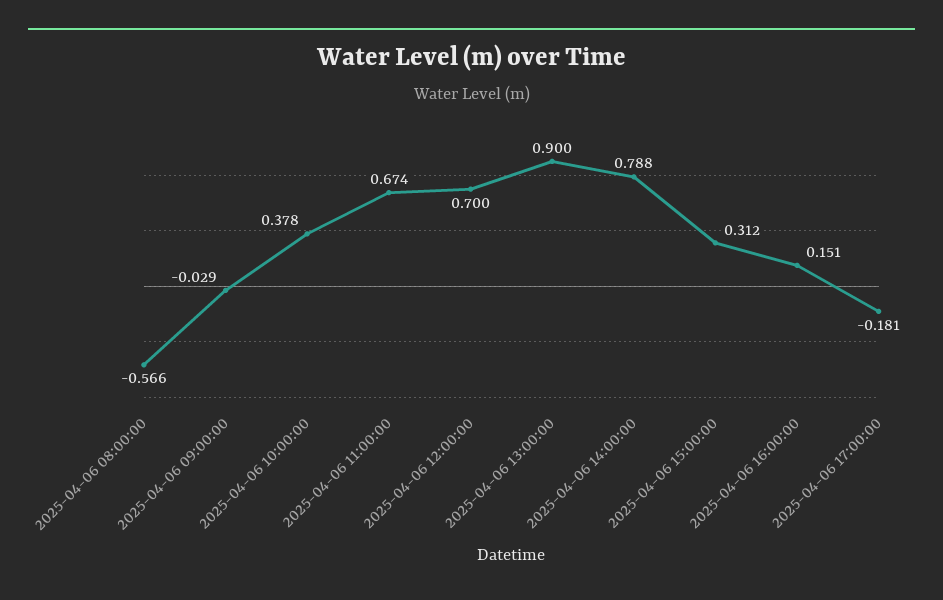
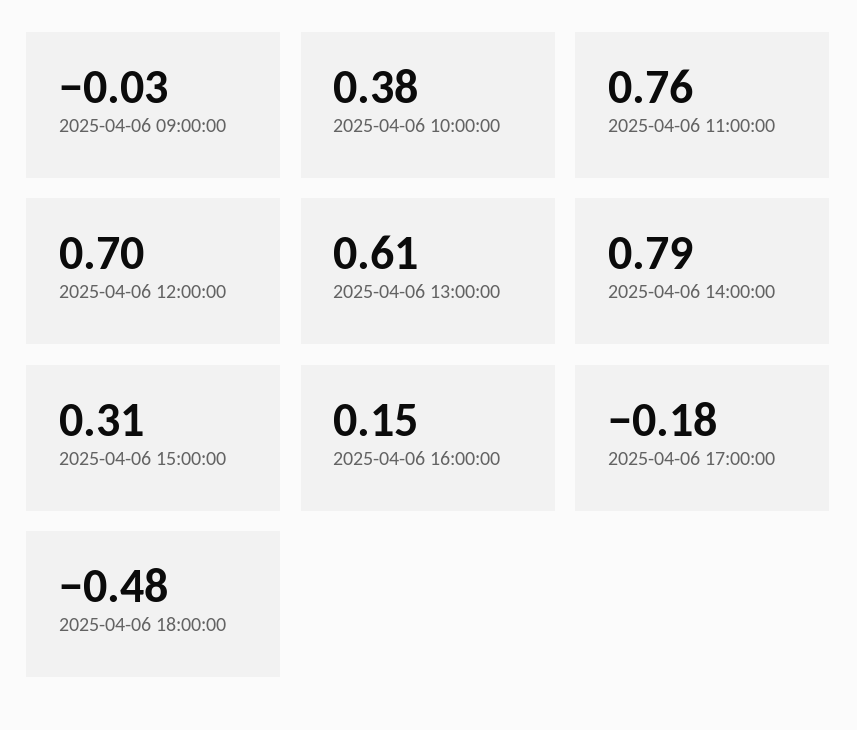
2025-04-06 08:00:00: -0.566 -> none
2025-04-06 11:00:00: 0.674 -> 0.76
2025-04-06 13:00:00: 0.9 -> 0.61
2025-04-06 18:00:00: none -> -0.48

